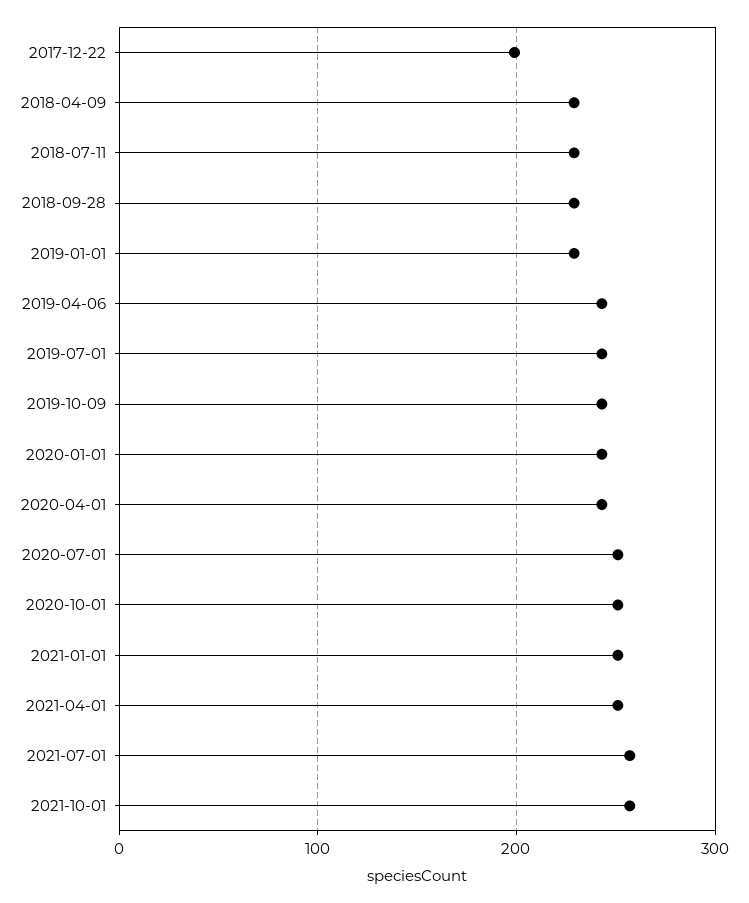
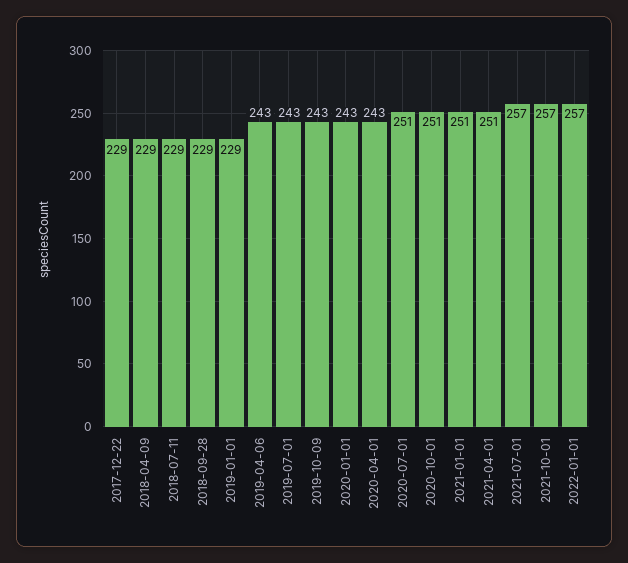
2017-12-22: 200 -> 229
2022-01-01: none -> 257

